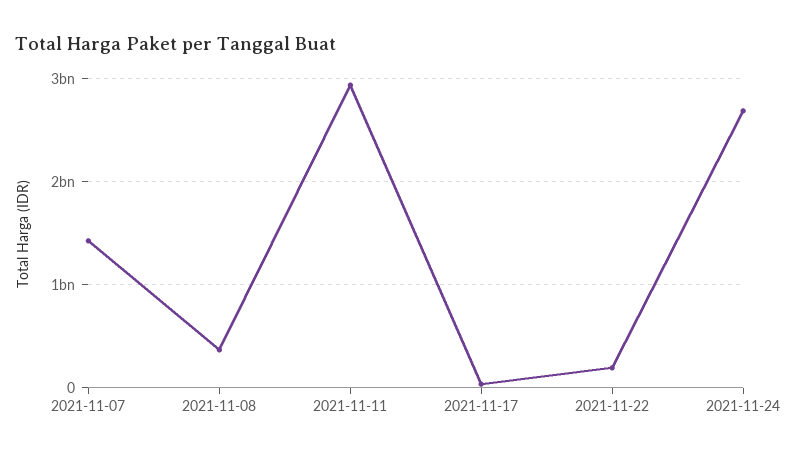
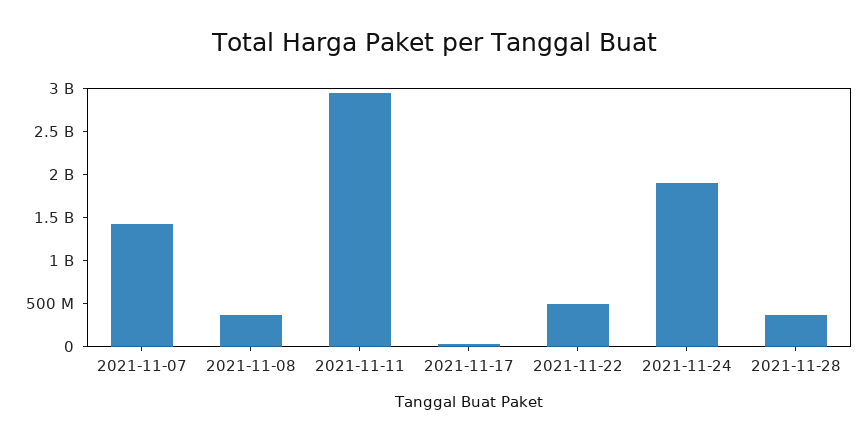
2021-11-22: 200000000 -> 500000000
2021-11-24: 2700000000 -> 1900000000
2021-11-28: none -> 400000000

